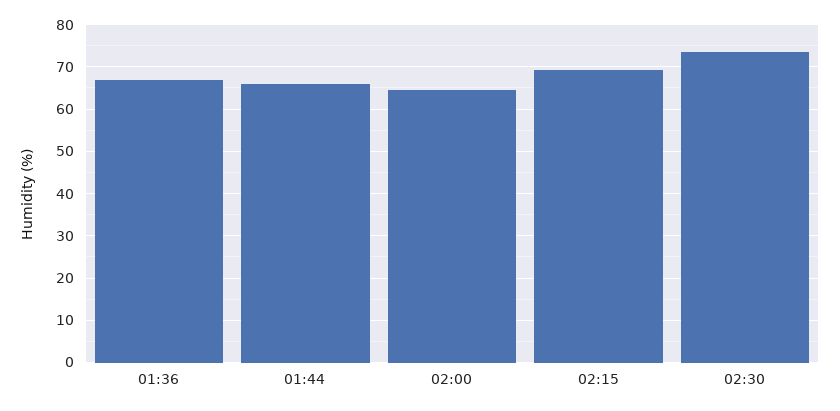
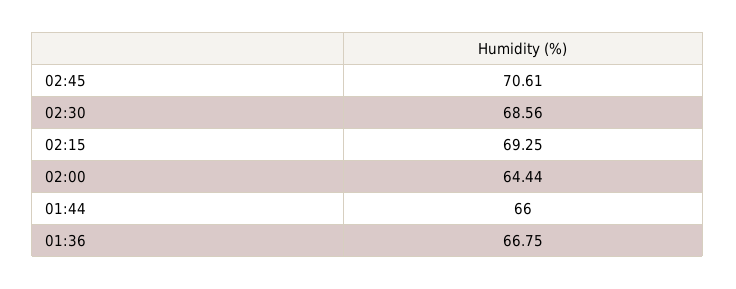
02:30: 74 -> 68.56
02:45: none -> 70.61

